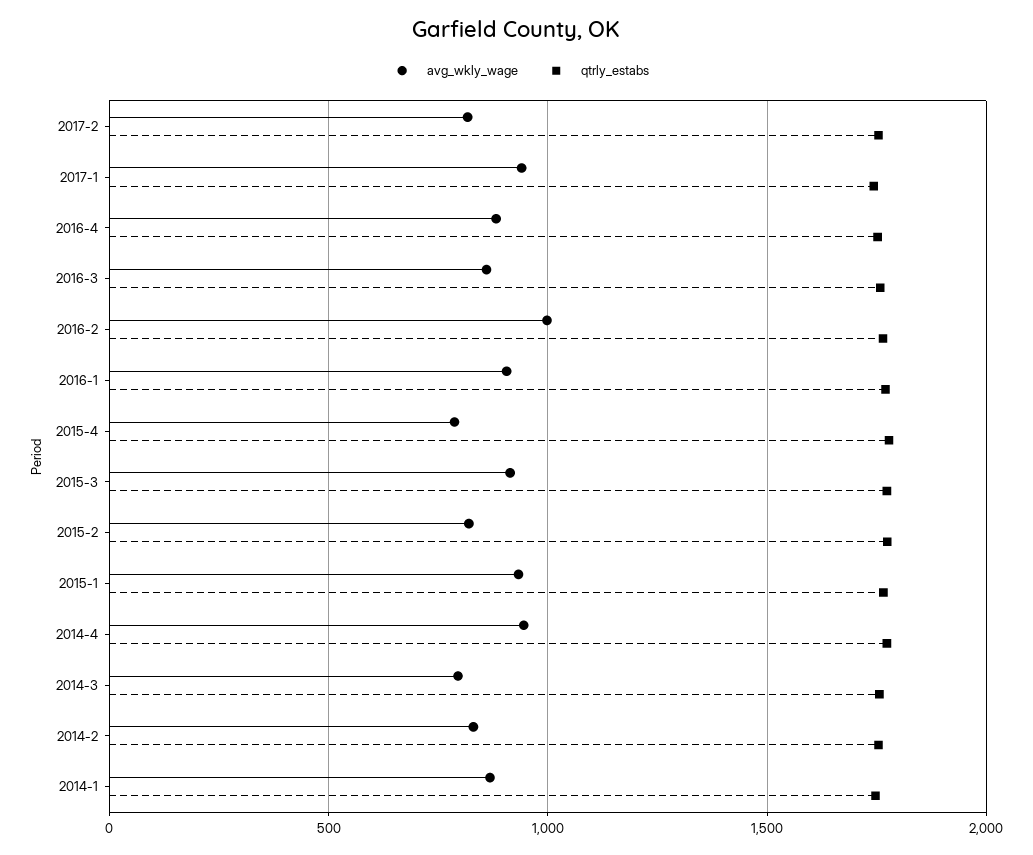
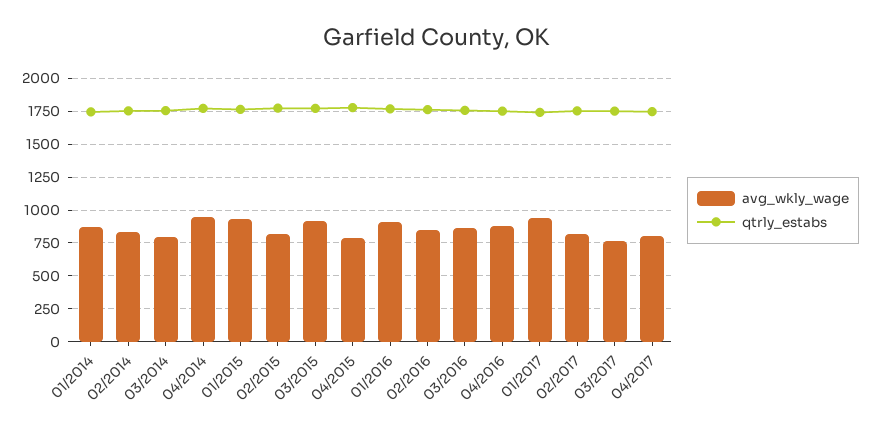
avg_wkly_wage, 2016-2: 1000 -> 850
avg_wkly_wage, 03/2017: none -> 750
qtrly_estabs, 03/2017: none -> 1750
avg_wkly_wage, 04/2017: none -> 800
qtrly_estabs, 04/2017: none -> 1750

